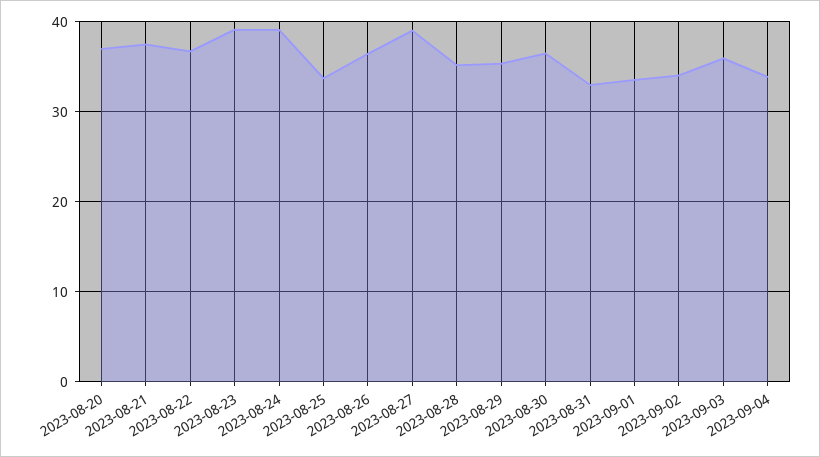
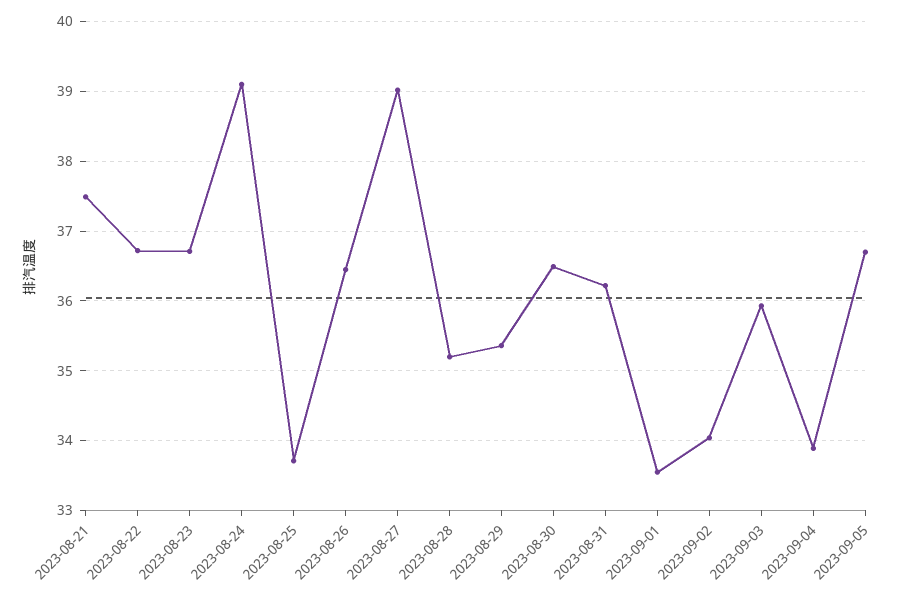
2023-08-20: 37 -> none
2023-08-23: 39 -> 36.7
2023-08-31: 33 -> 36.2
2023-09-05: none -> 36.7

